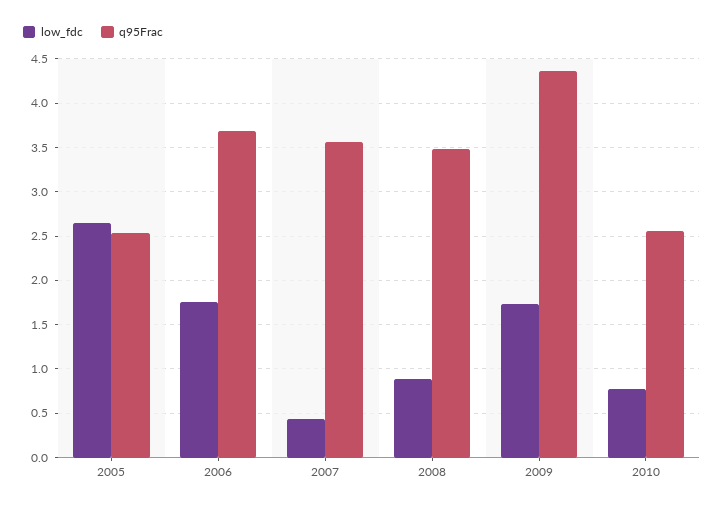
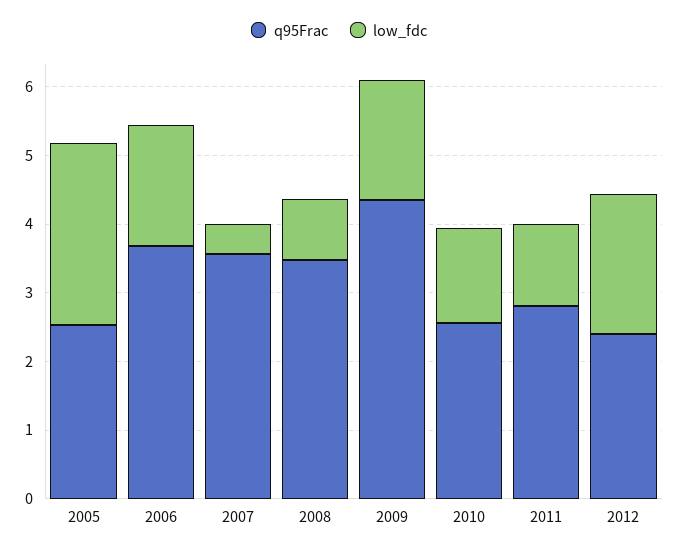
low_fdc, 2010: 0.8 -> 1.4
q95Frac, 2011: none -> 2.8
low_fdc, 2011: none -> 1.2
q95Frac, 2012: none -> 2.4
low_fdc, 2012: none -> 2

